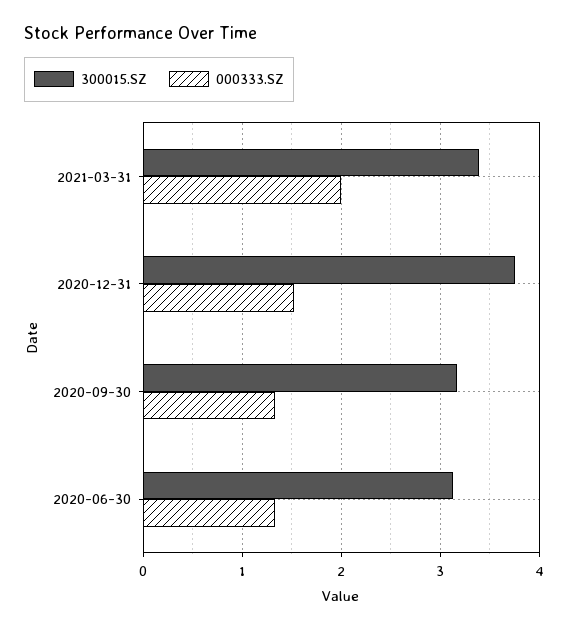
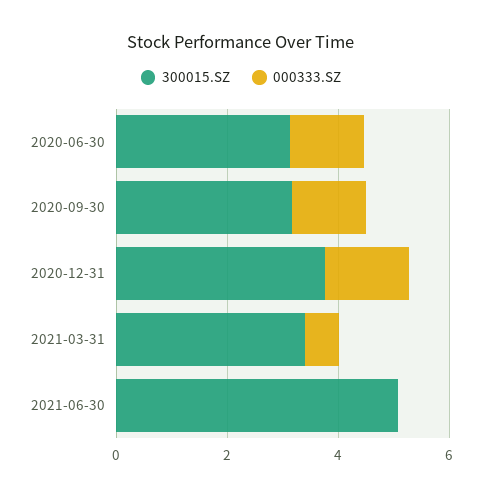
000333.SZ, 2021-03-31: 2 -> 0.5
300015.SZ, 2021-06-30: none -> 5
000333.SZ, 2021-06-30: none -> 0

